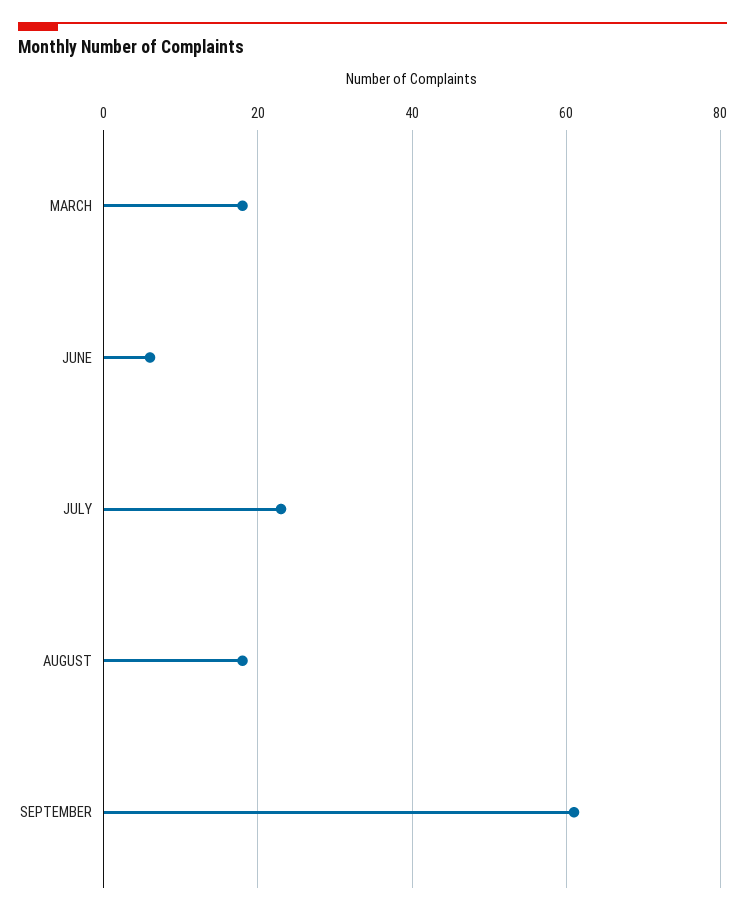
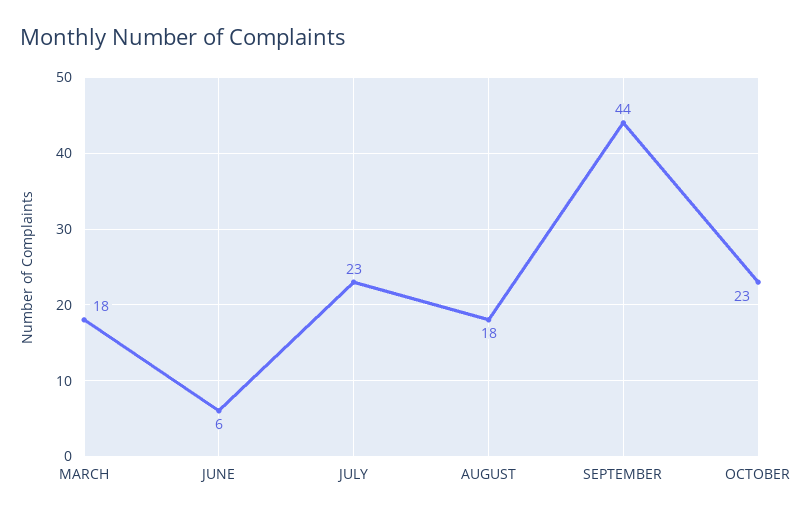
SEPTEMBER: 60 -> 44
OCTOBER: none -> 23

